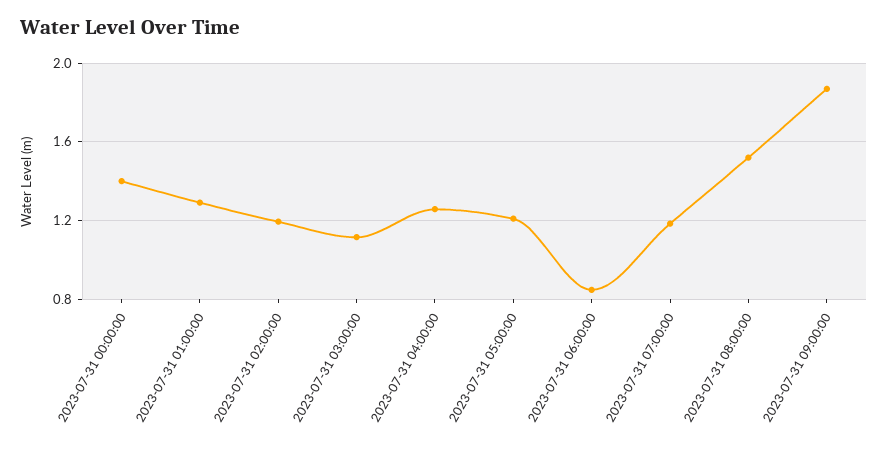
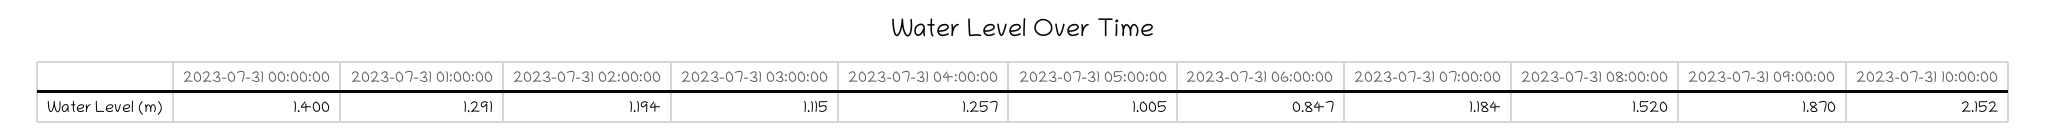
2023-07-31 05:00:00: 1.2 -> 1.005
2023-07-31 10:00:00: none -> 2.152

